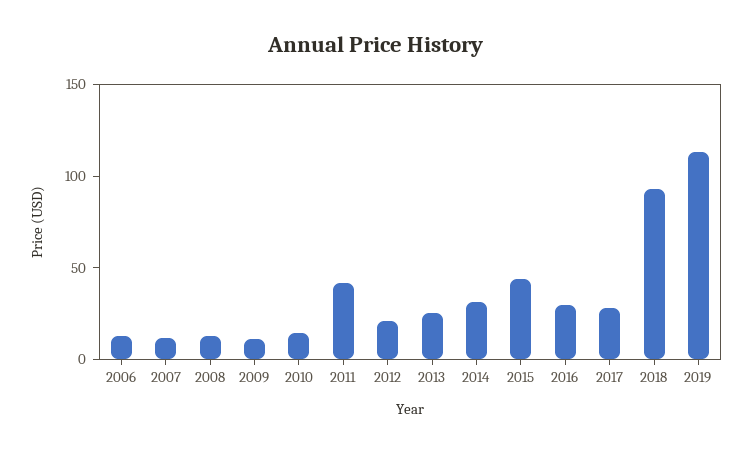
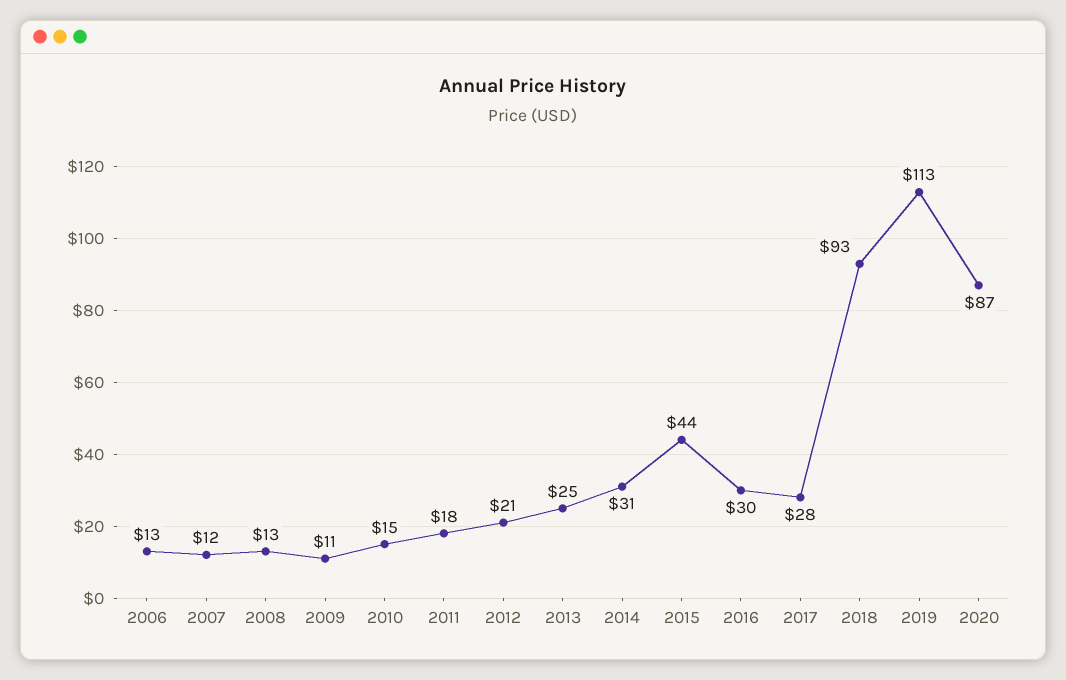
2011: 40 -> 18
2020: none -> 87

